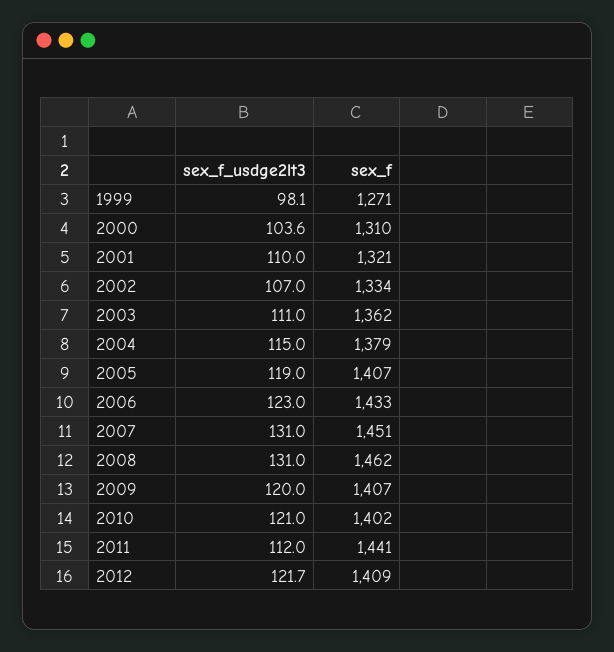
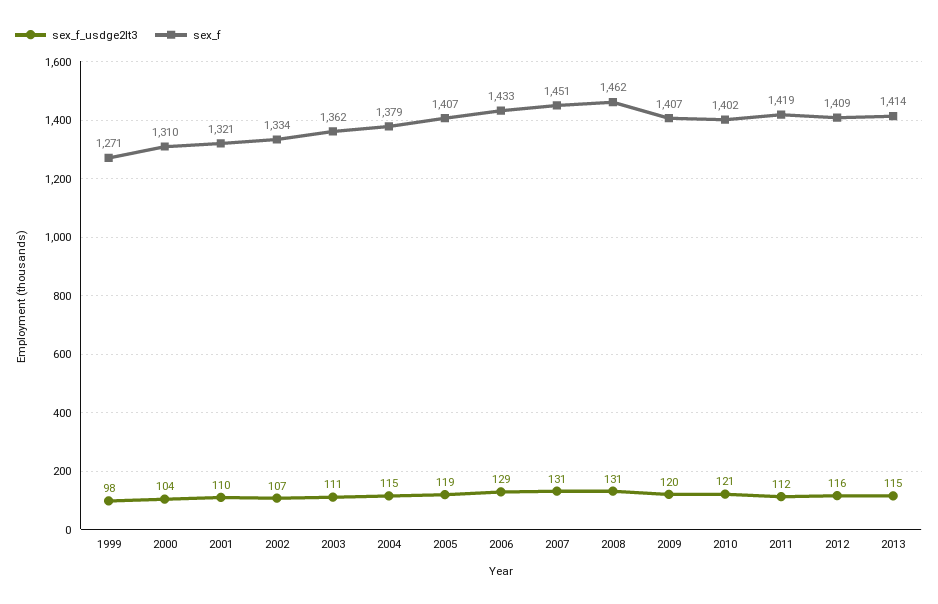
sex_f_usdge2lt3, 2006: 123 -> 129
sex_f, 2011: 1441 -> 1419
sex_f_usdge2lt3, 2012: 121.7 -> 116
sex_f_usdge2lt3, 2013: none -> 115
sex_f, 2013: none -> 1414

